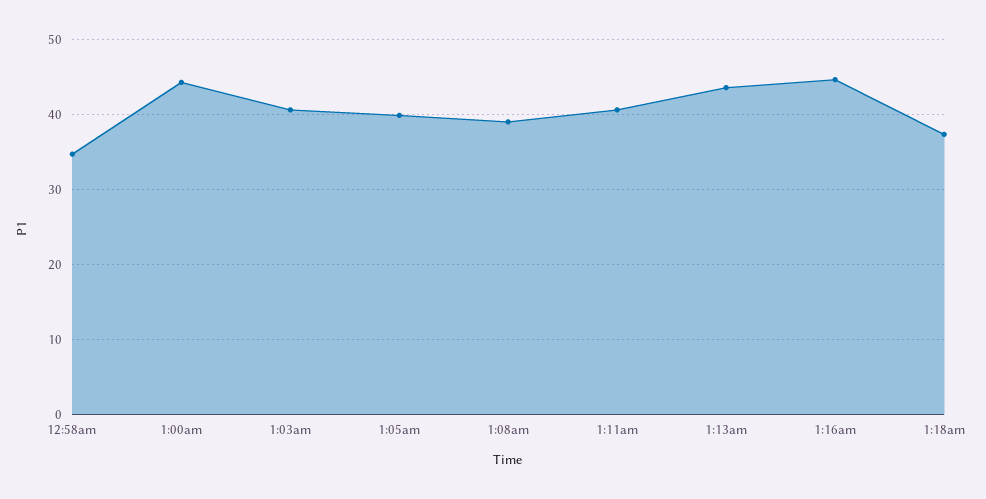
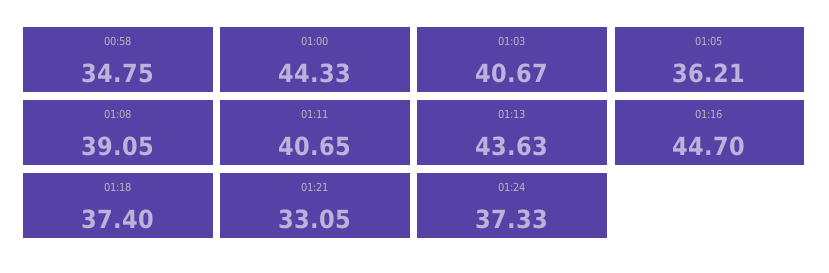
1:05am: 40 -> 36.21
01:21: none -> 33.05
01:24: none -> 37.33

